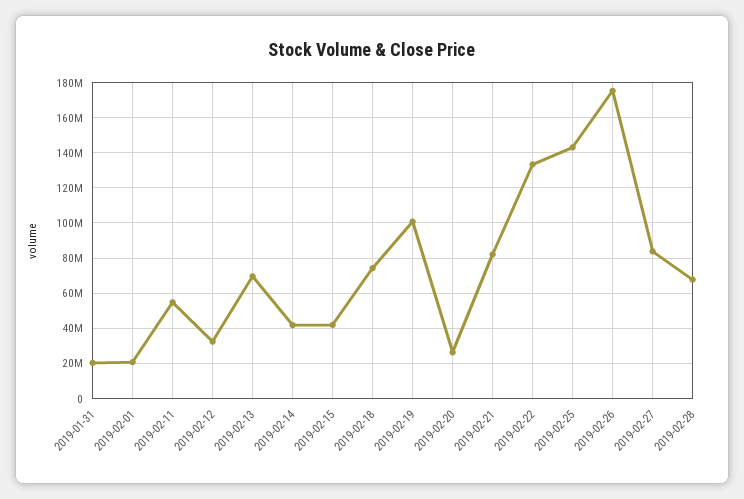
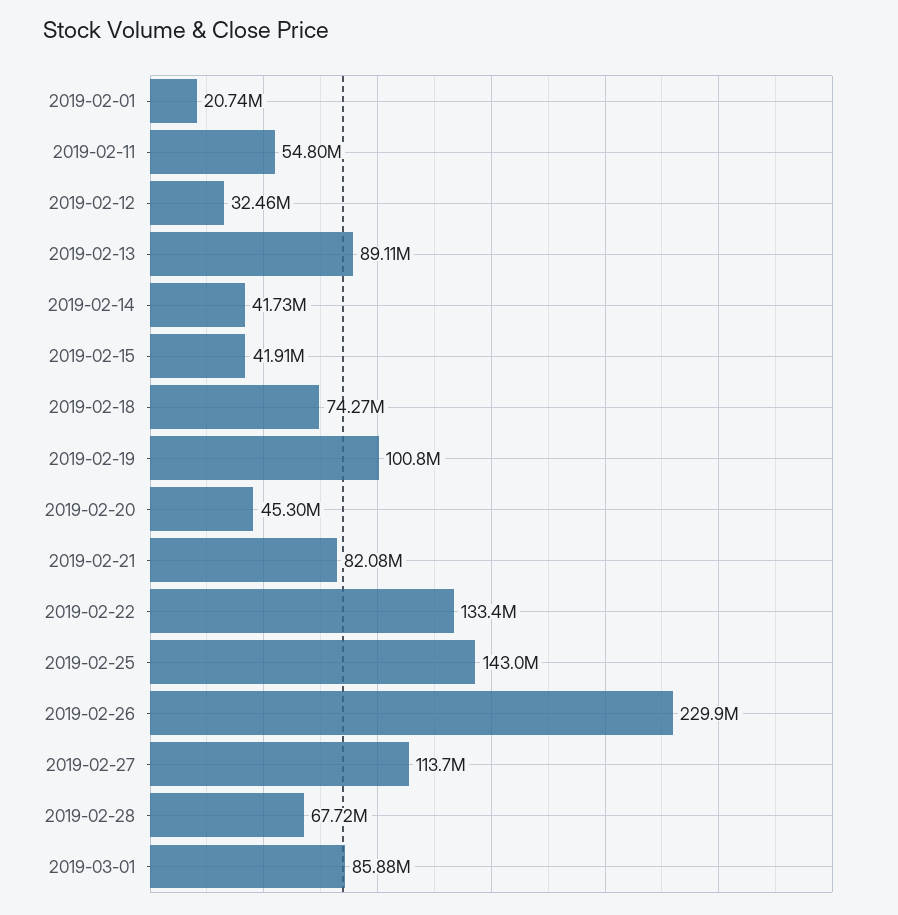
2019-01-31: 20000000 -> none
2019-02-13: 70000000 -> 89110000
2019-02-20: 25000000 -> 45300000
2019-02-26: 175000000 -> 229900000
2019-02-27: 85000000 -> 113700000
2019-03-01: none -> 85880000

